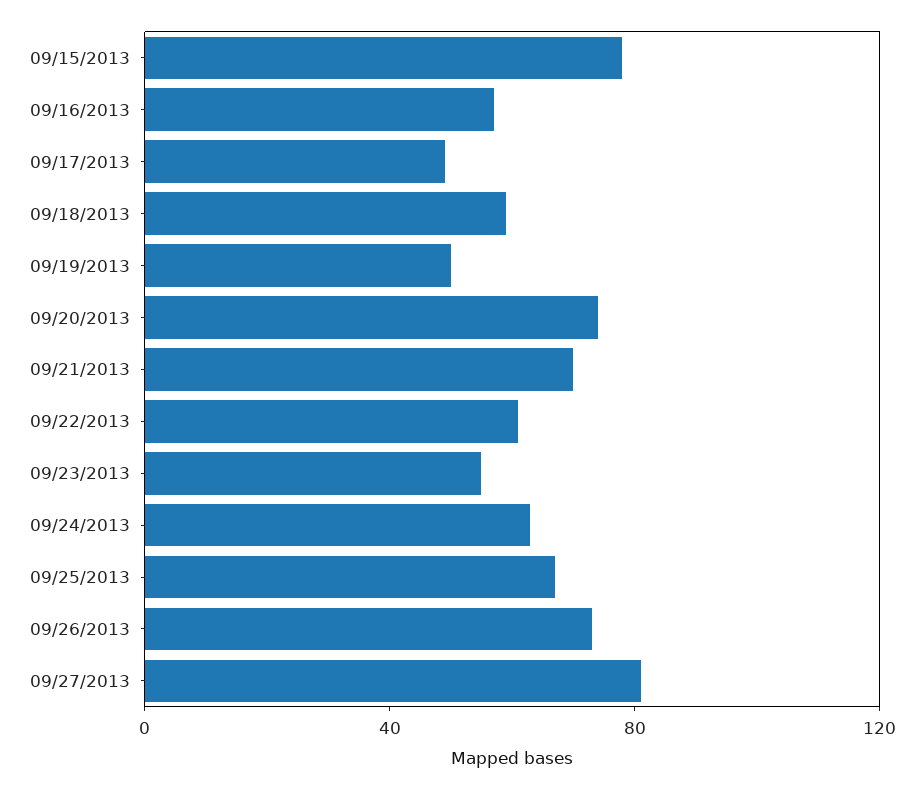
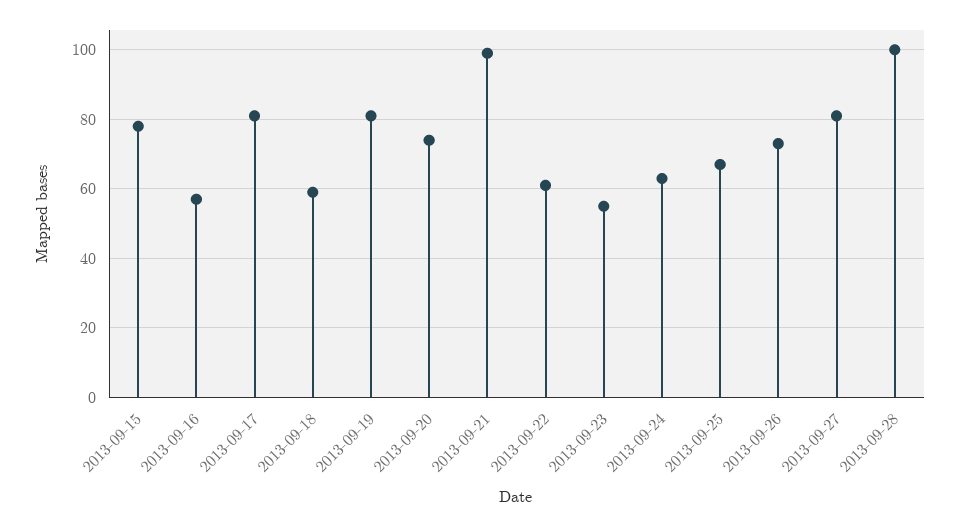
09/17/2013: 50 -> 80
09/19/2013: 50 -> 80
09/21/2013: 70 -> 100
2013-09-28: none -> 100

